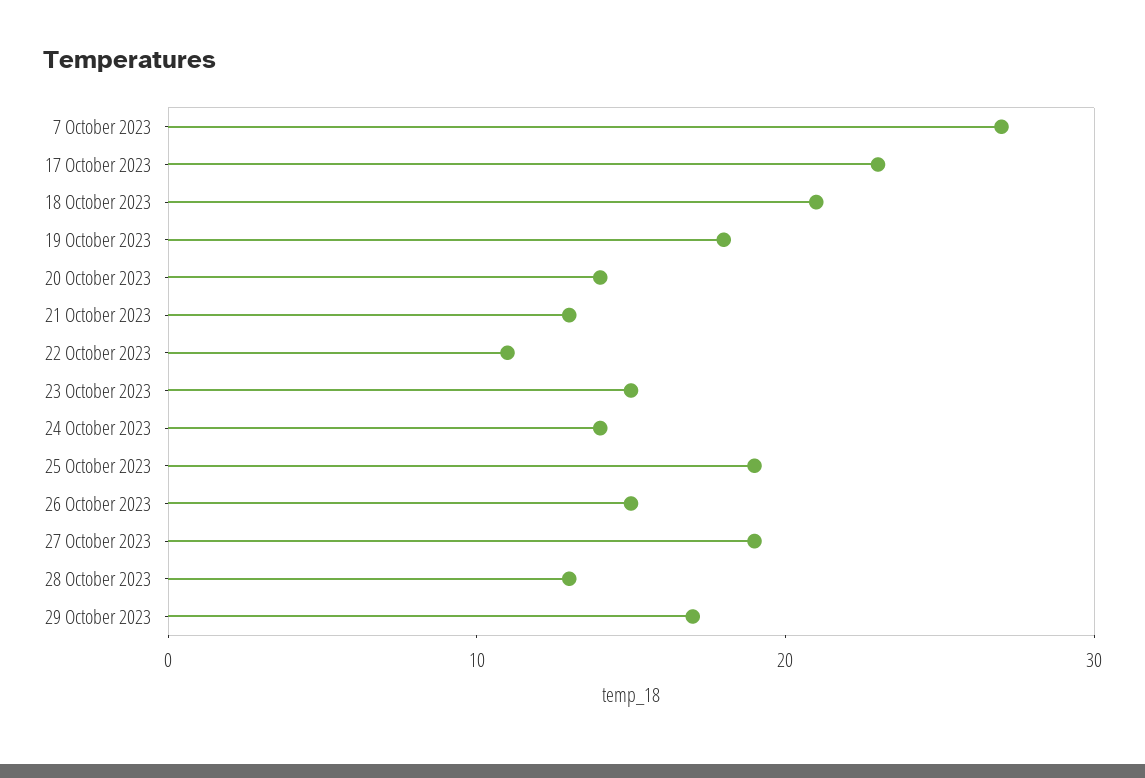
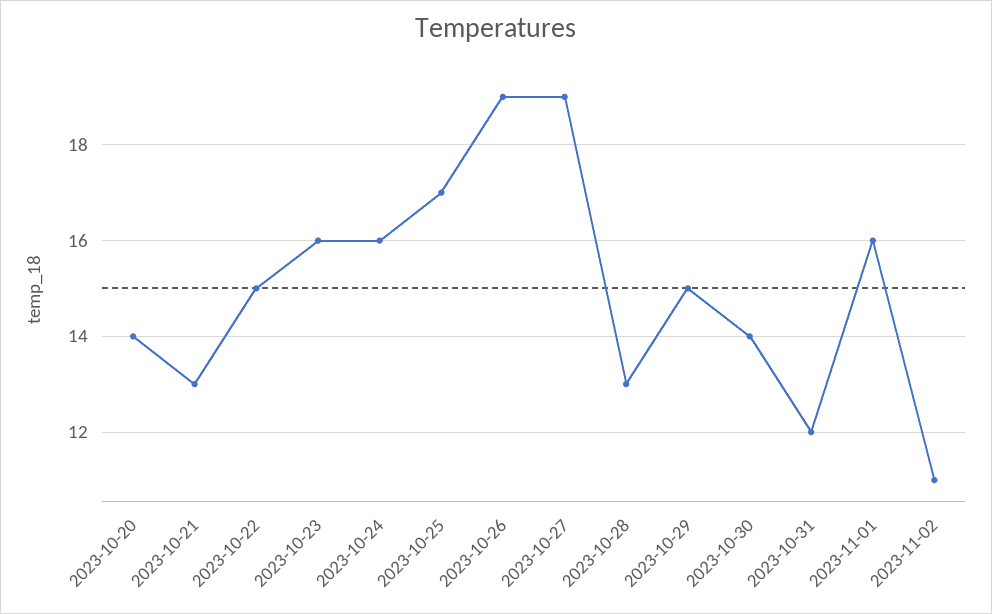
7 October 2023: 27 -> none
17 October 2023: 23 -> none
18 October 2023: 21 -> none
19 October 2023: 18 -> none
22 October 2023: 11 -> 15
23 October 2023: 15 -> 16
24 October 2023: 14 -> 16
25 October 2023: 19 -> 17
26 October 2023: 15 -> 19
29 October 2023: 17 -> 15
2023-10-30: none -> 14
2023-10-31: none -> 12
2023-11-01: none -> 16
2023-11-02: none -> 11

